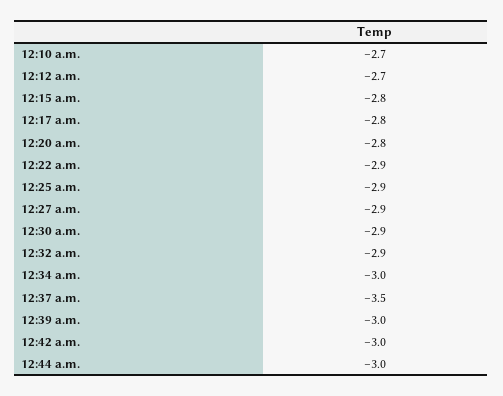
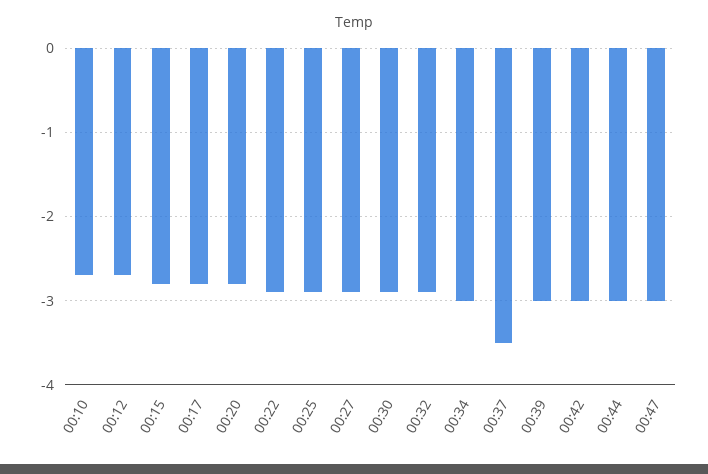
00:47: none -> -3

